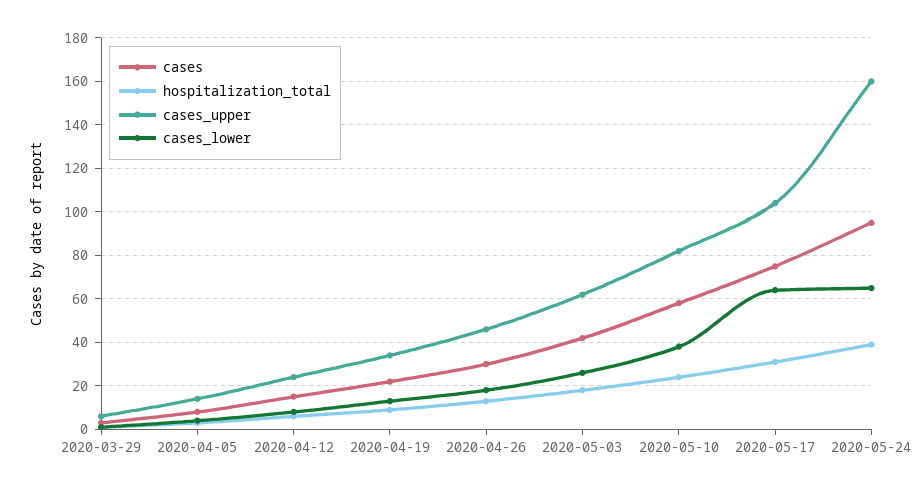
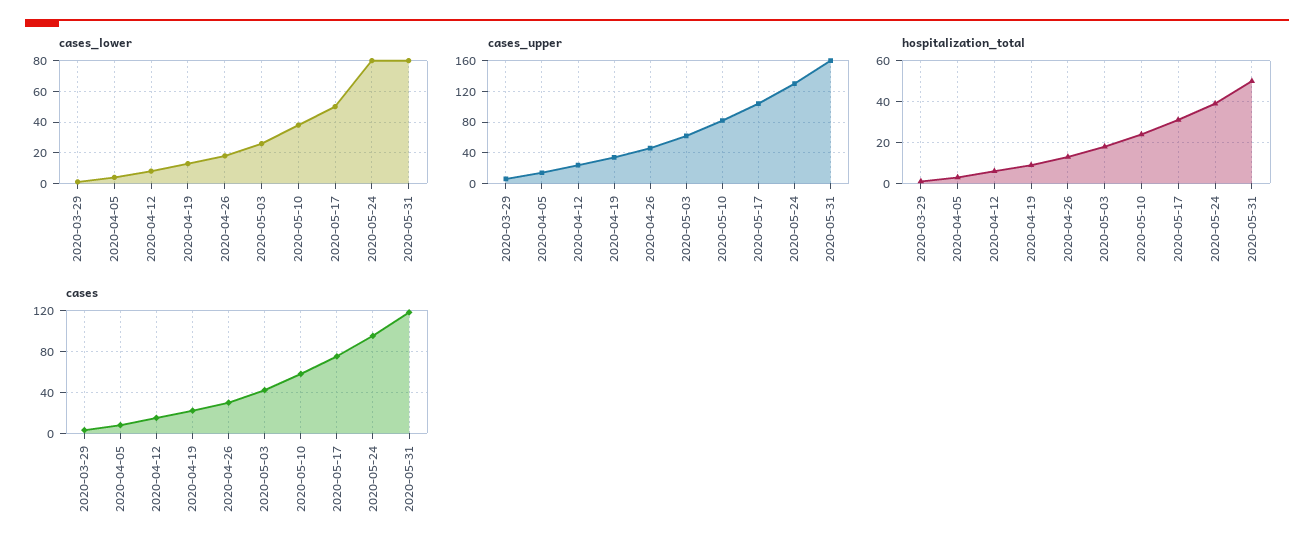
cases_lower, 2020-05-17: 65 -> 50
cases_upper, 2020-05-24: 160 -> 130
cases_lower, 2020-05-24: 65 -> 80
cases_lower, 2020-05-31: none -> 80
cases_upper, 2020-05-31: none -> 160
hospitalization_total, 2020-05-31: none -> 50
cases, 2020-05-31: none -> 120

